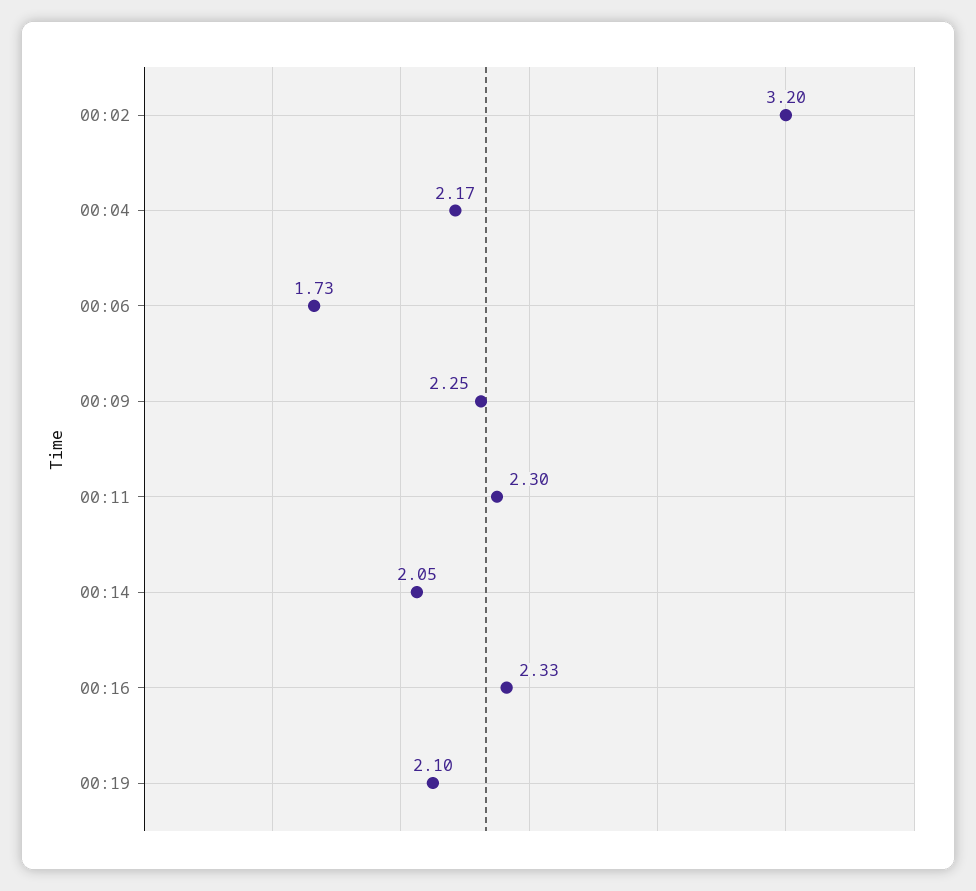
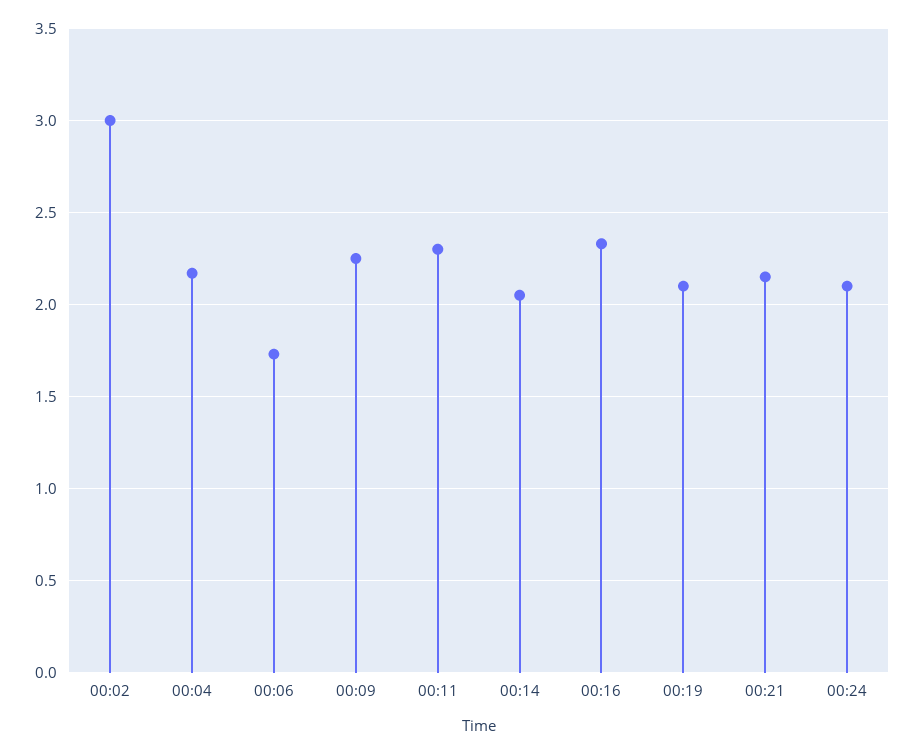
00:02: 3.2 -> 3
00:21: none -> 2.15
00:24: none -> 2.1

